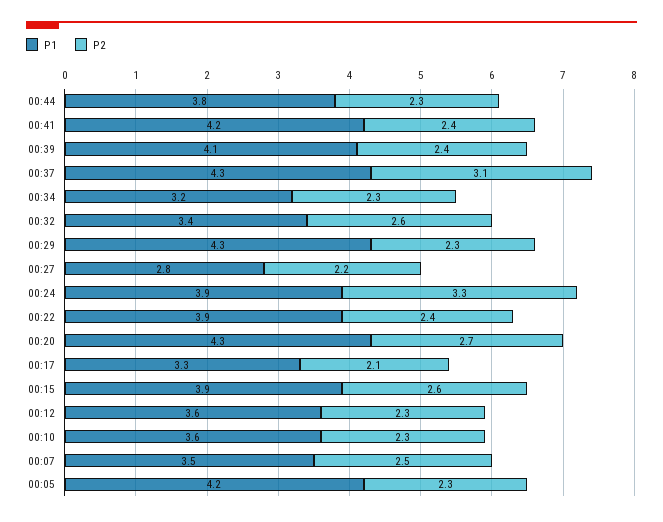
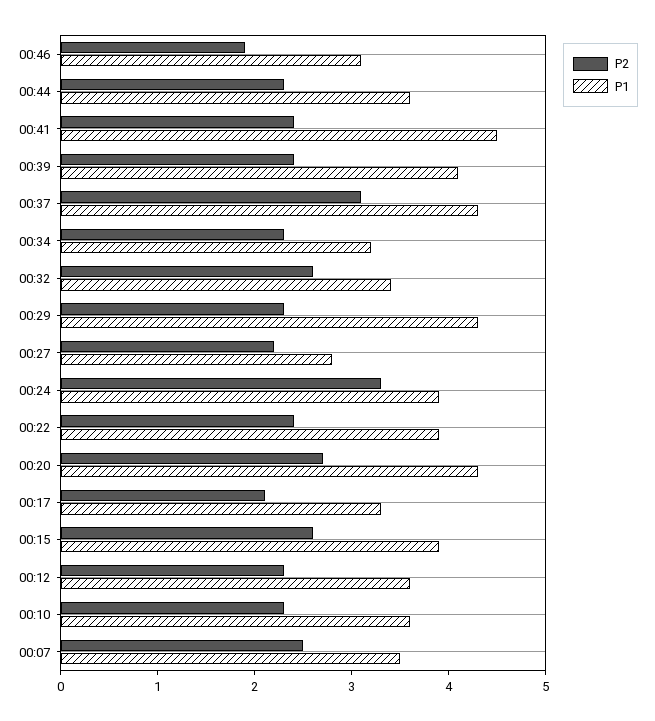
P1, 00:44: 3.8 -> 3.6
P1, 00:41: 4.2 -> 4.5
P1, 00:05: 4.2 -> none
P2, 00:05: 2.3 -> none
P2, 00:46: none -> 1.9
P1, 00:46: none -> 3.1

